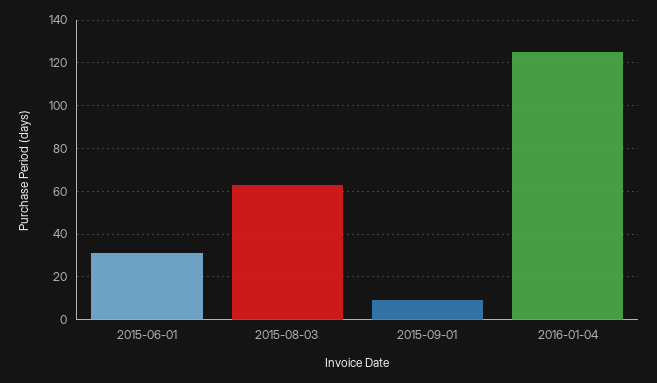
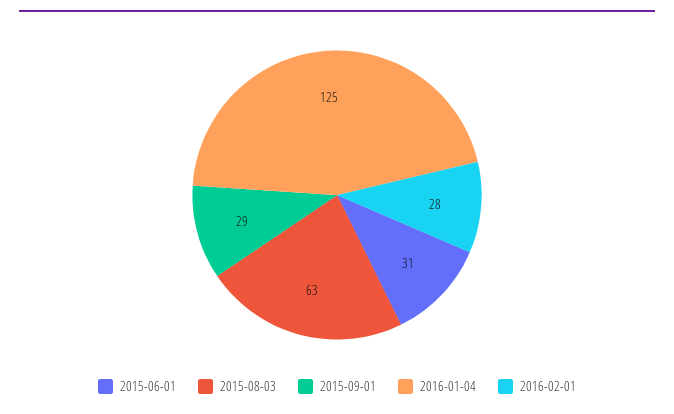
2015-09-01: 10 -> 29
2016-02-01: none -> 28

